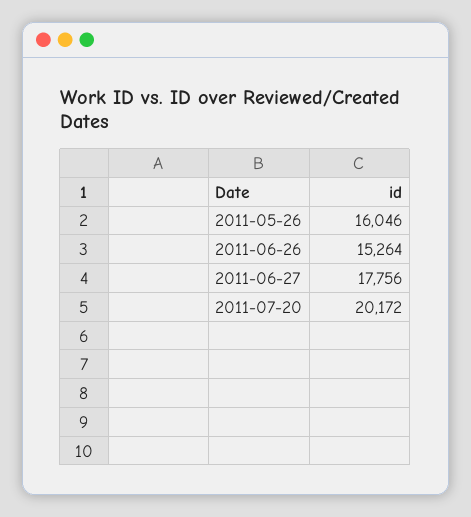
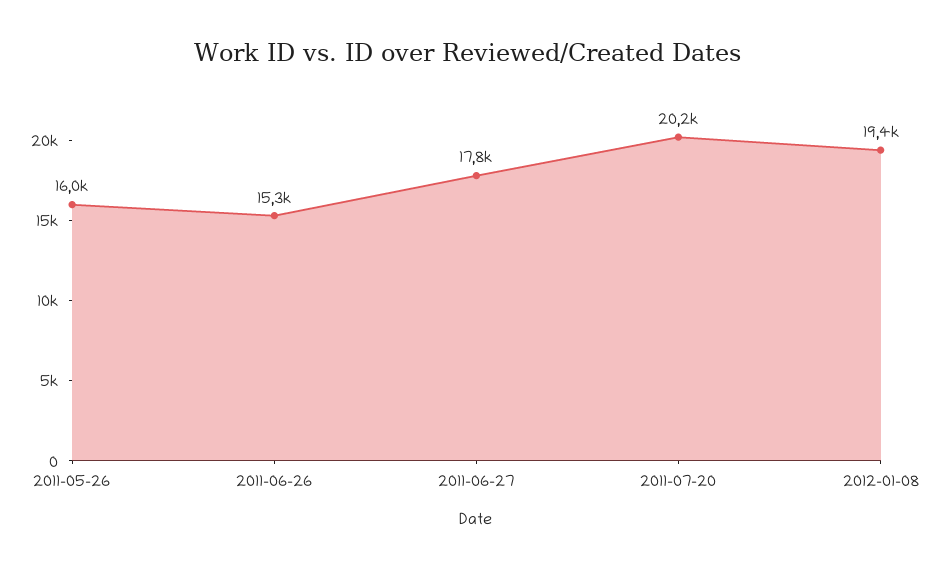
2012-01-08: none -> 19400

